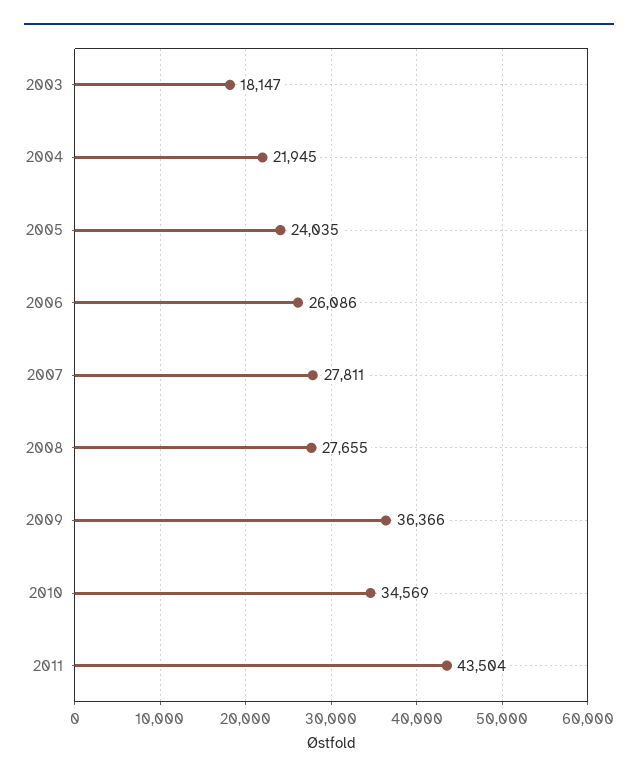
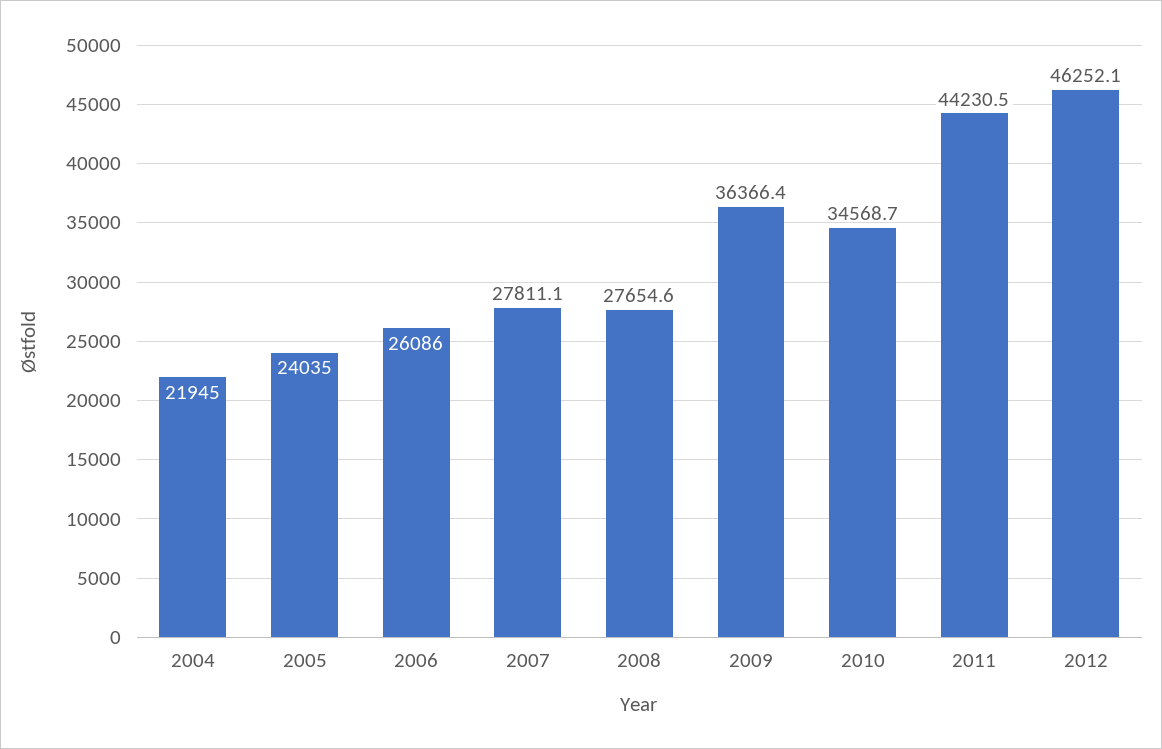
2003: 18147 -> none
2011: 43504 -> 44230.5
2012: none -> 46252.1

